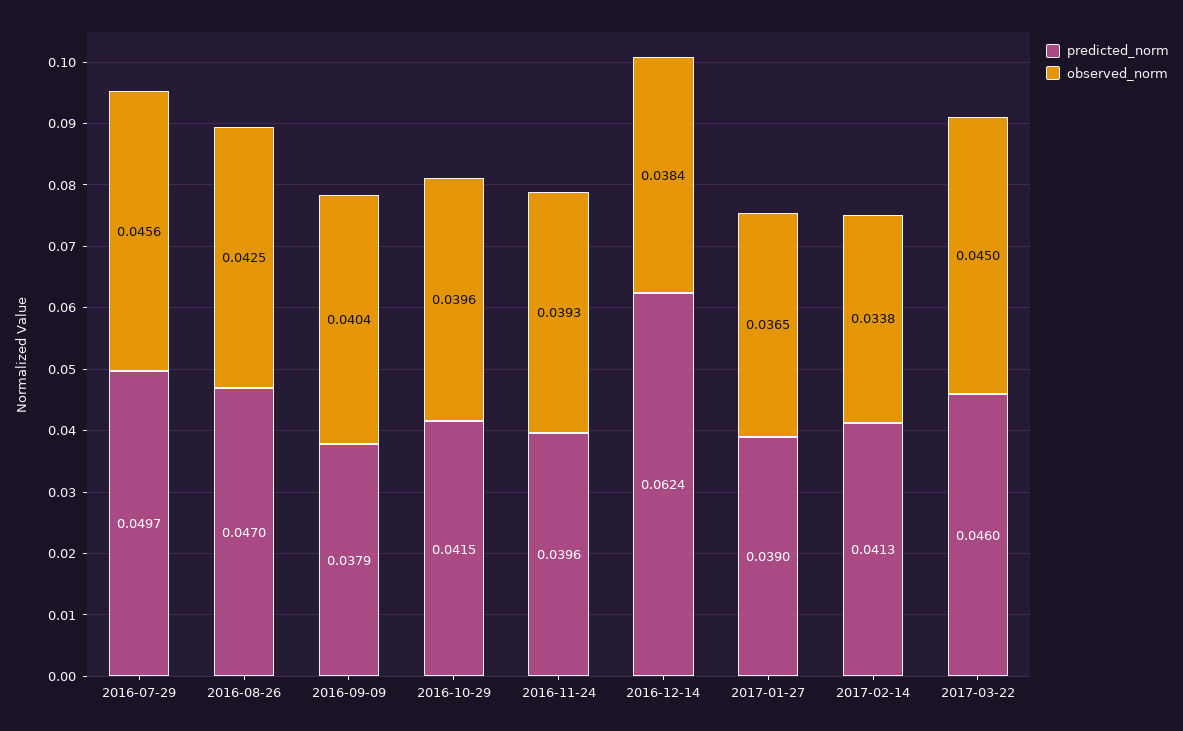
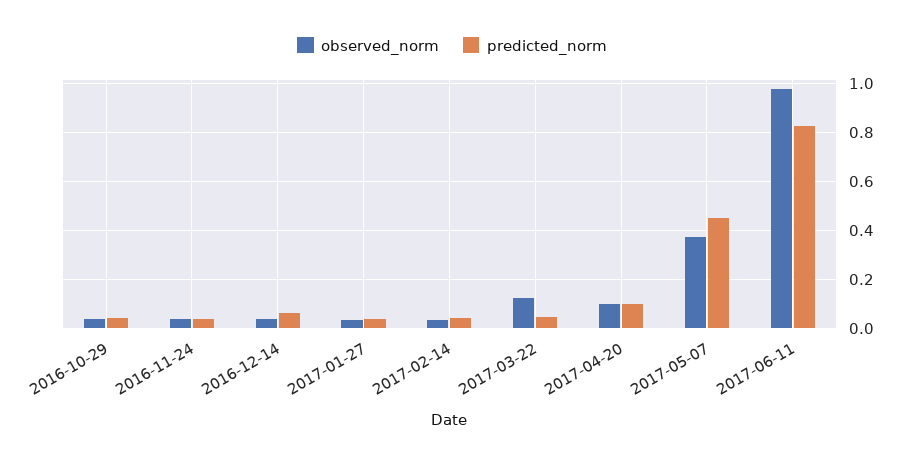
predicted_norm, 2016-07-29: 0.0497 -> none
observed_norm, 2016-07-29: 0.0456 -> none
predicted_norm, 2016-08-26: 0.047 -> none
observed_norm, 2016-08-26: 0.0425 -> none
predicted_norm, 2016-09-09: 0.0379 -> none
observed_norm, 2016-09-09: 0.0404 -> none
observed_norm, 2017-03-22: 0.045 -> 0.125
observed_norm, 2017-04-20: none -> 0.1
predicted_norm, 2017-04-20: none -> 0.1
observed_norm, 2017-05-07: none -> 0.375
predicted_norm, 2017-05-07: none -> 0.45
observed_norm, 2017-06-11: none -> 0.975
predicted_norm, 2017-06-11: none -> 0.825

